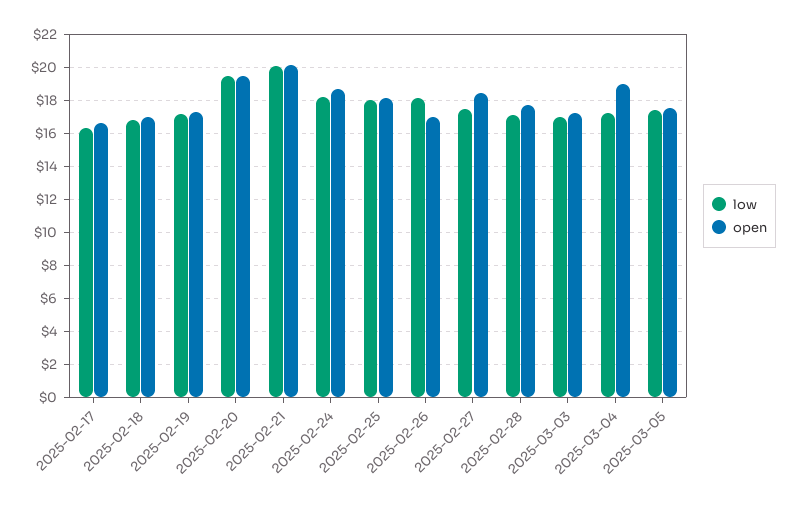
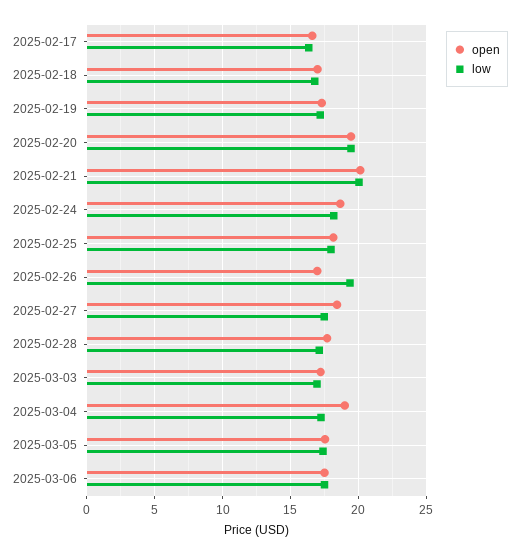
low, 2025-02-26: 18 -> 19.5
open, 2025-03-06: none -> 17.5
low, 2025-03-06: none -> 17.5

